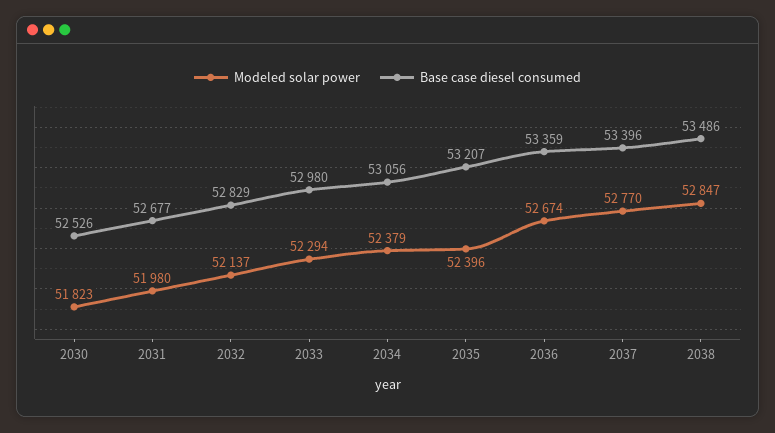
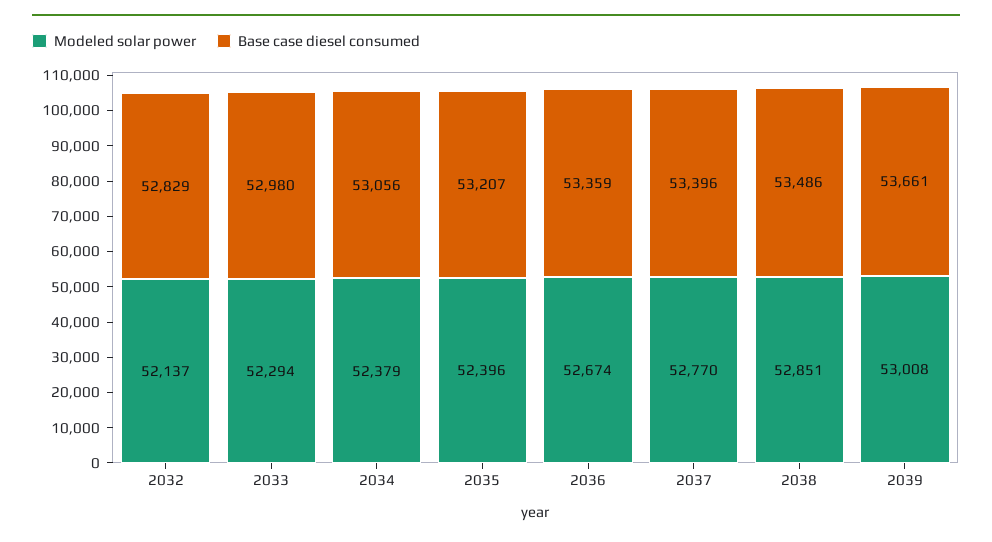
Modeled solar power, 2030: 51823 -> none
Base case diesel consumed, 2030: 52526 -> none
Modeled solar power, 2031: 51980 -> none
Base case diesel consumed, 2031: 52677 -> none
Modeled solar power, 2038: 52847 -> 52851
Modeled solar power, 2039: none -> 53008
Base case diesel consumed, 2039: none -> 53661

